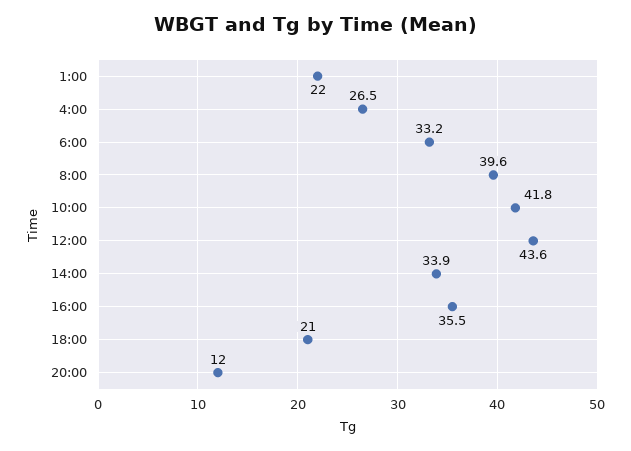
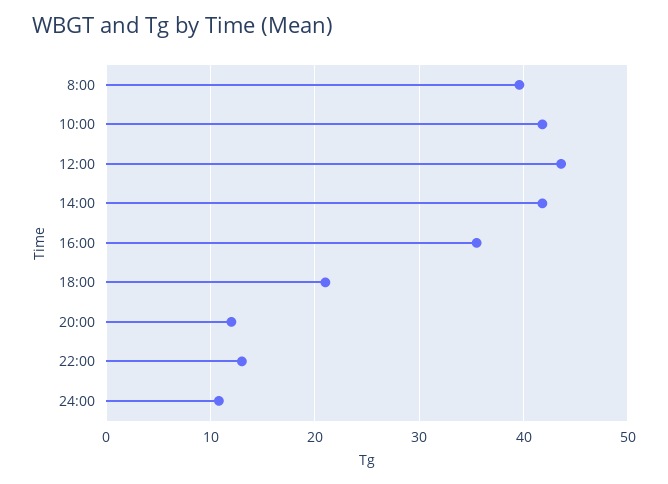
1:00: 22 -> none
4:00: 26.5 -> none
6:00: 33.2 -> none
14:00: 33.9 -> 42
22:00: none -> 13
24:00: none -> 11

